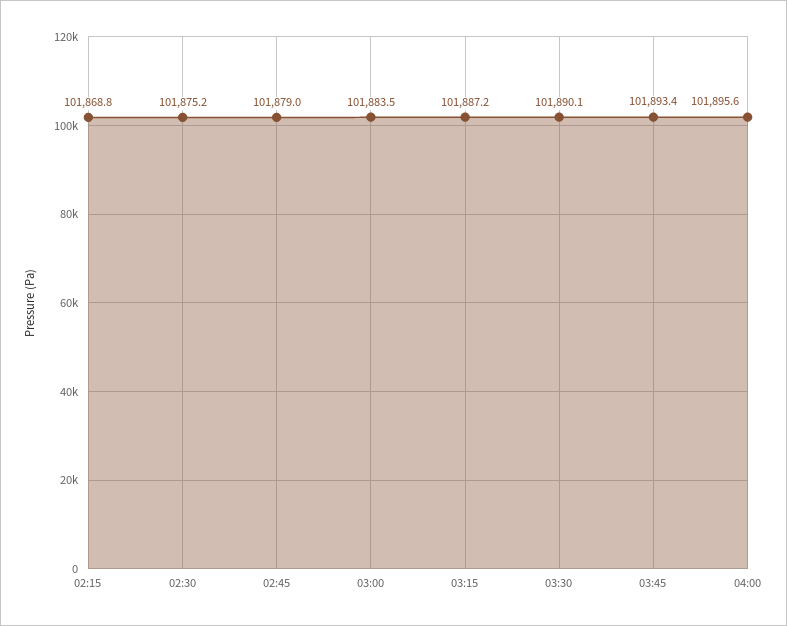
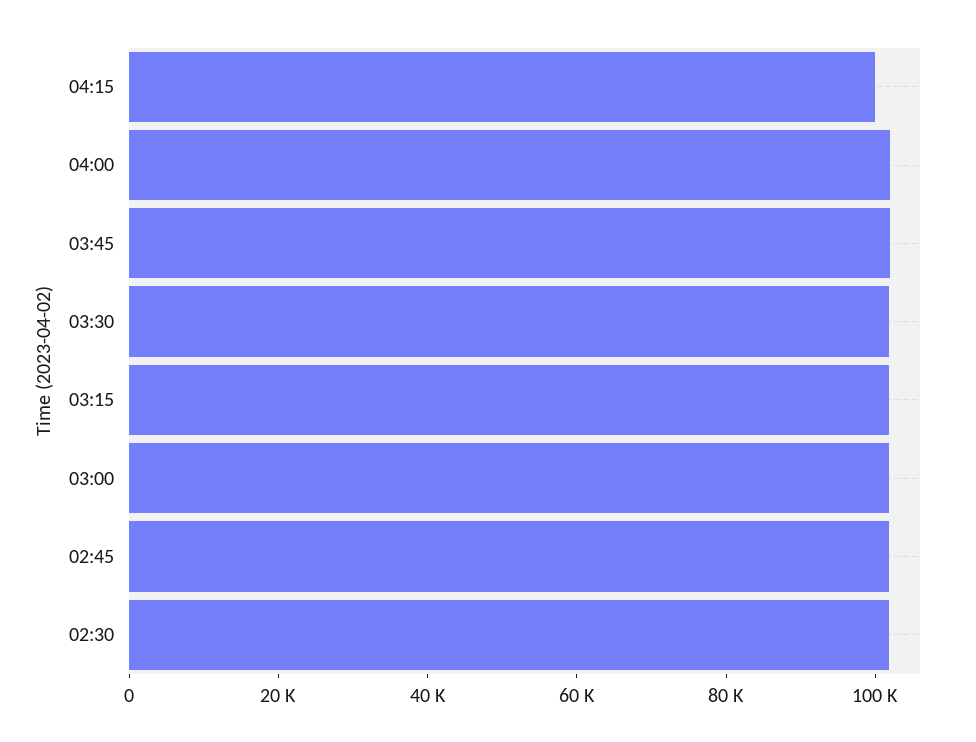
02:15: 101868.8 -> none
04:15: none -> 100000

